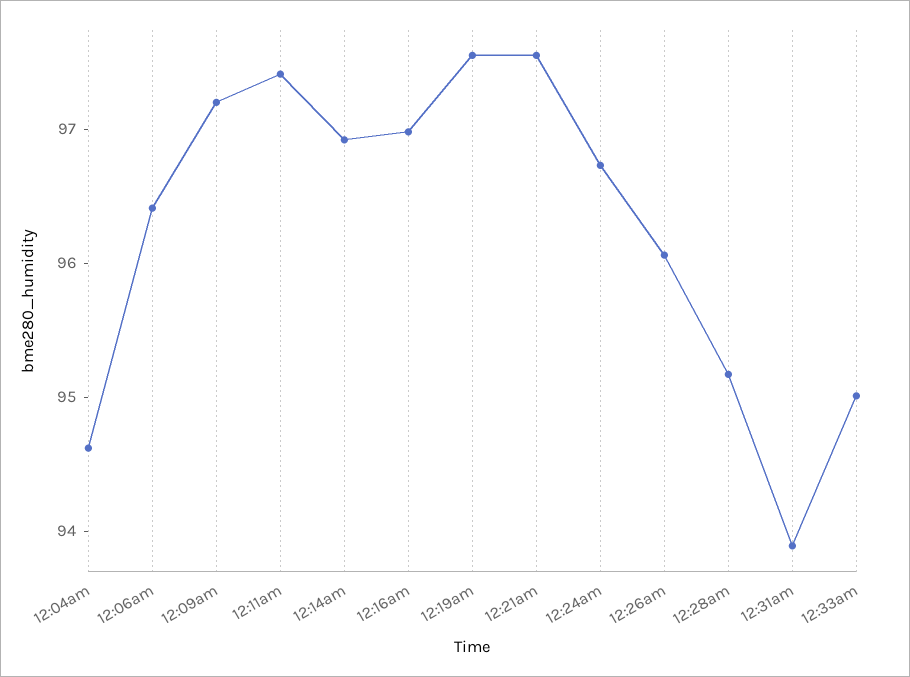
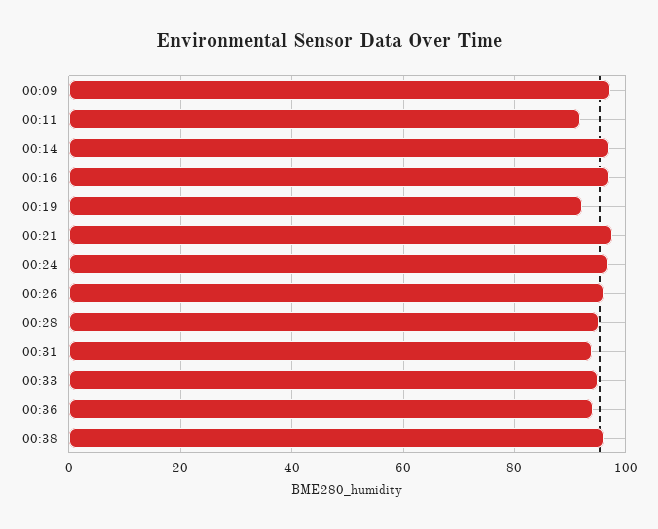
12:04am: 94.6 -> none
12:06am: 96.4 -> none
12:11am: 97.4 -> 92
12:19am: 97.6 -> 92
00:36: none -> 94
00:38: none -> 96

